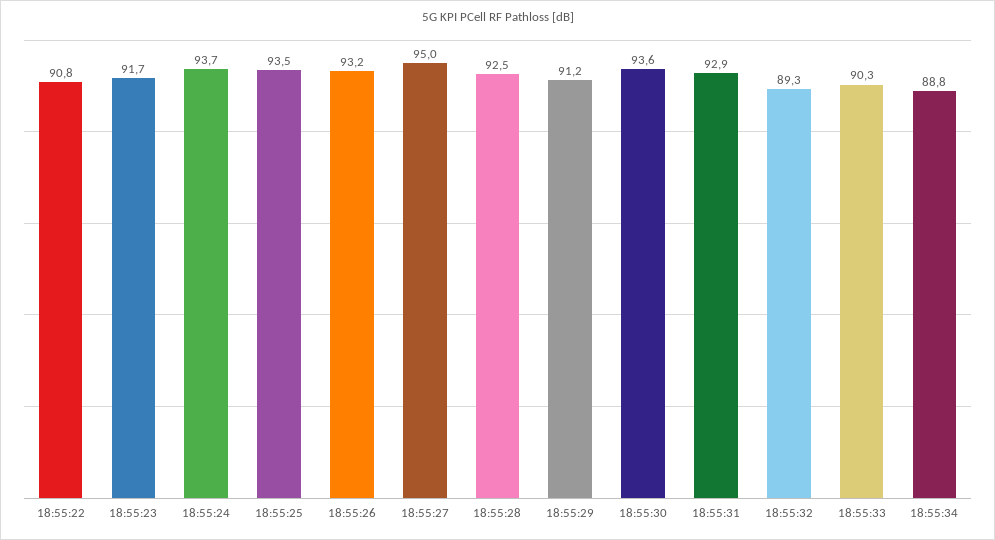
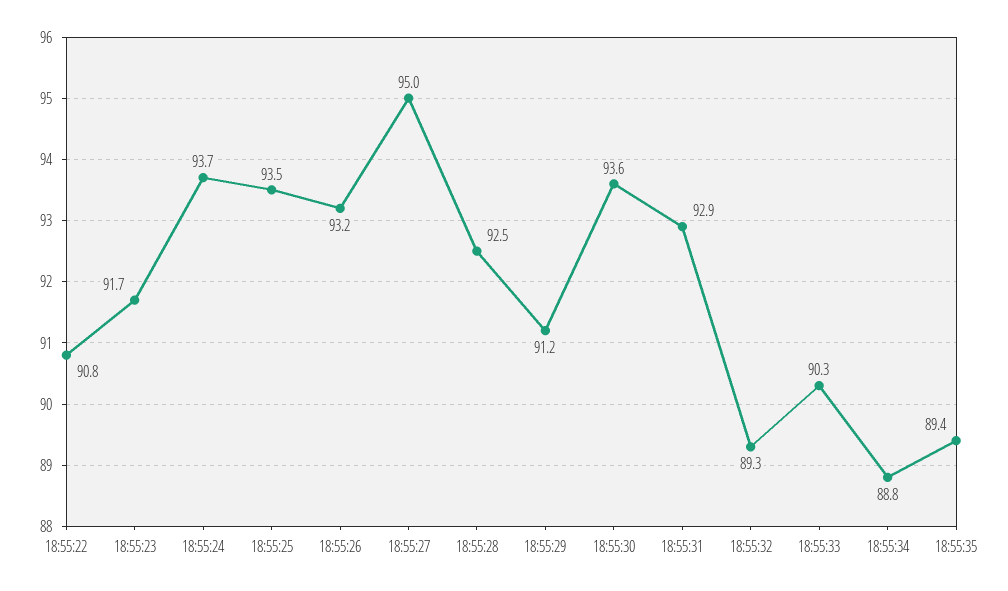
18:55:35: none -> 89.4

